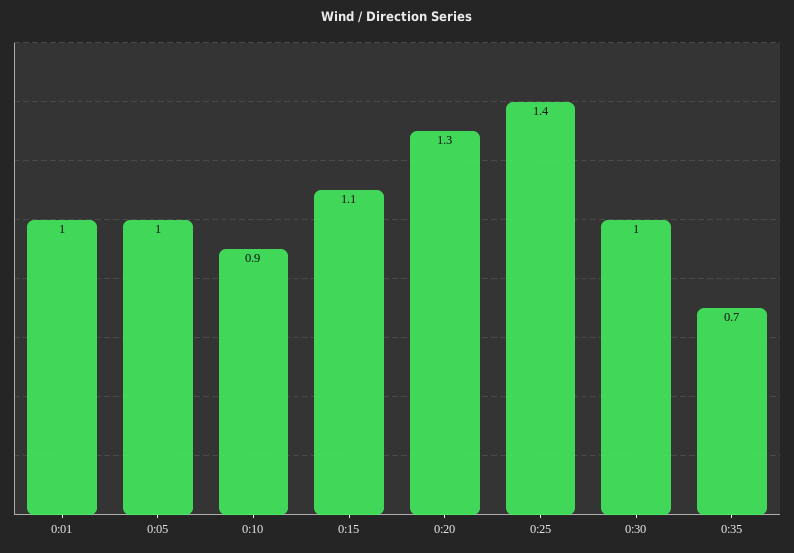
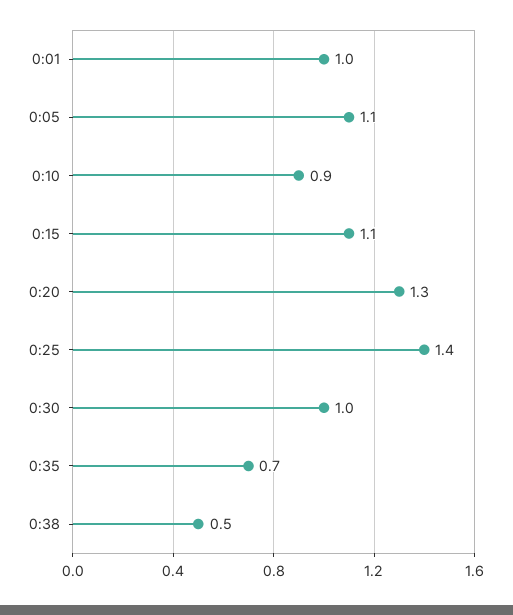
0:05: 1 -> 1.1
0:38: none -> 0.5

